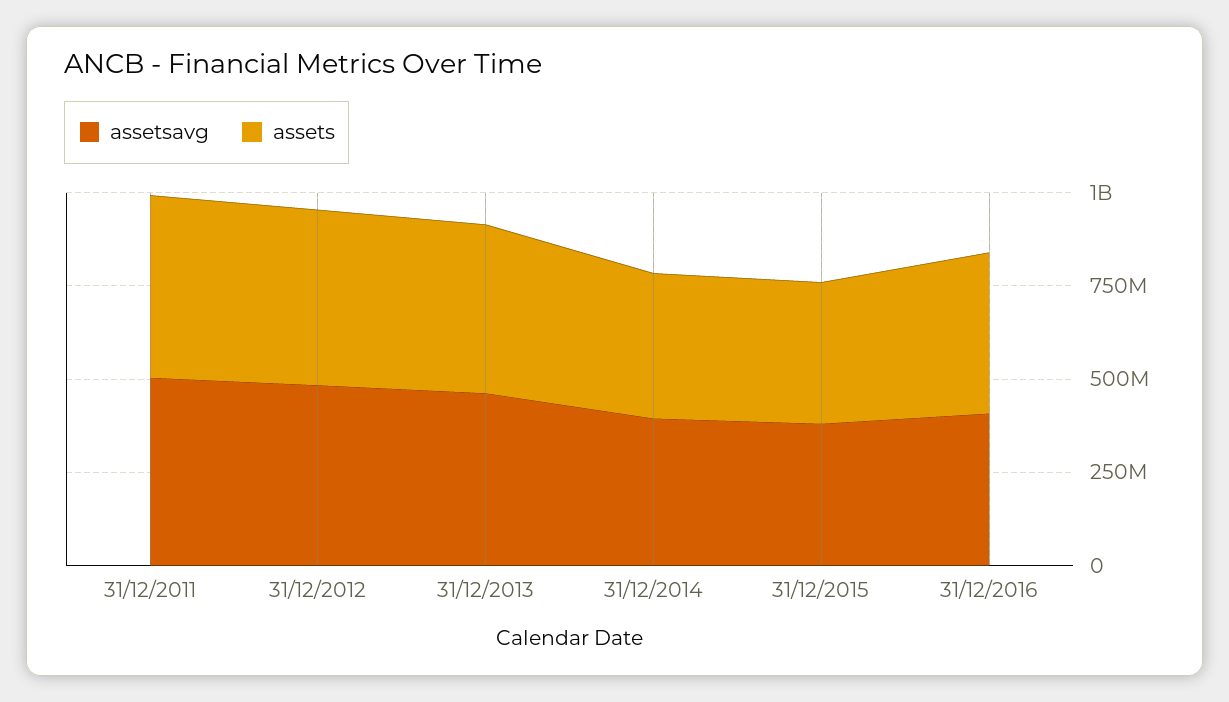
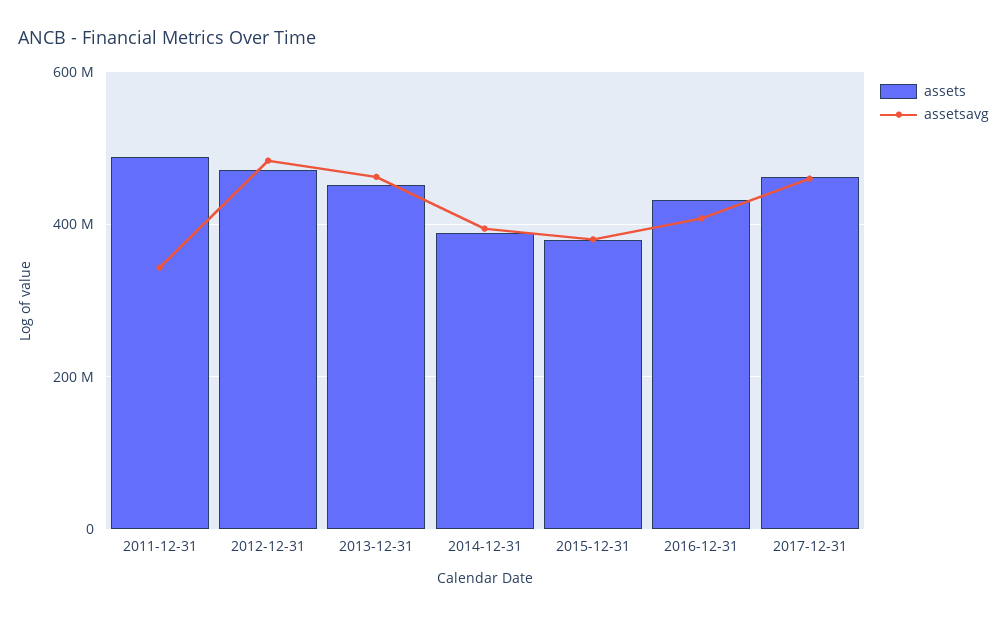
assetsavg, 31/12/2011: 500000000 -> 340000000
assets, 2017-12-31: none -> 460000000
assetsavg, 2017-12-31: none -> 460000000

